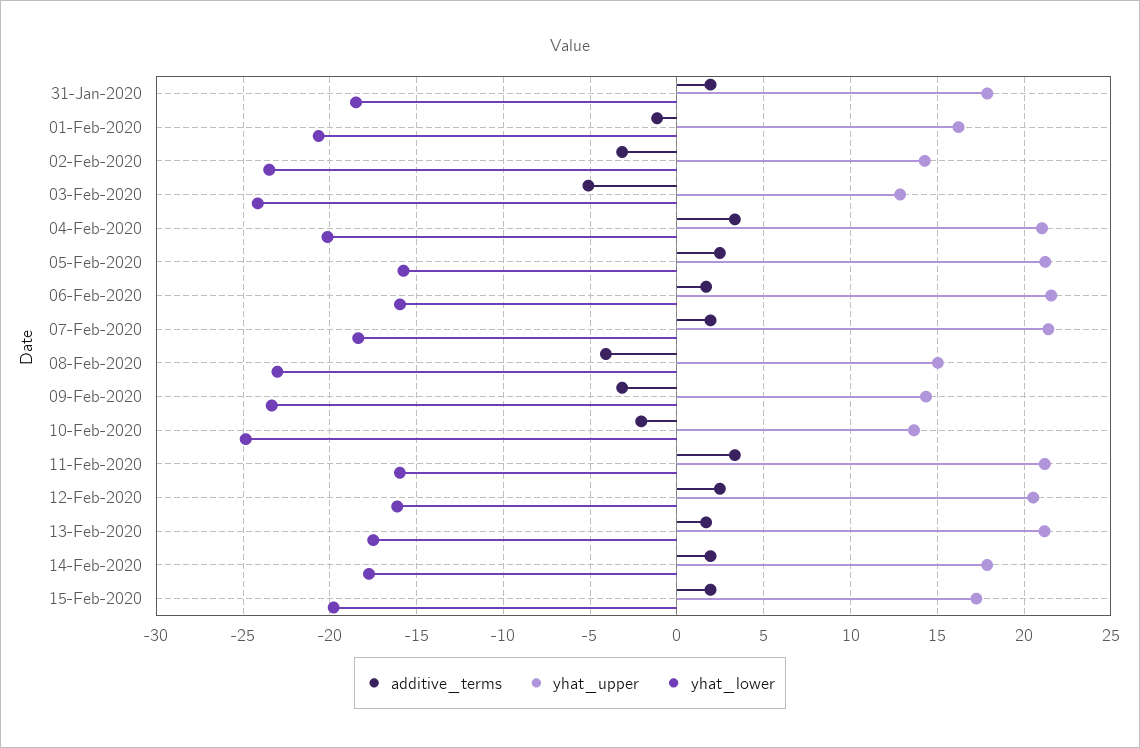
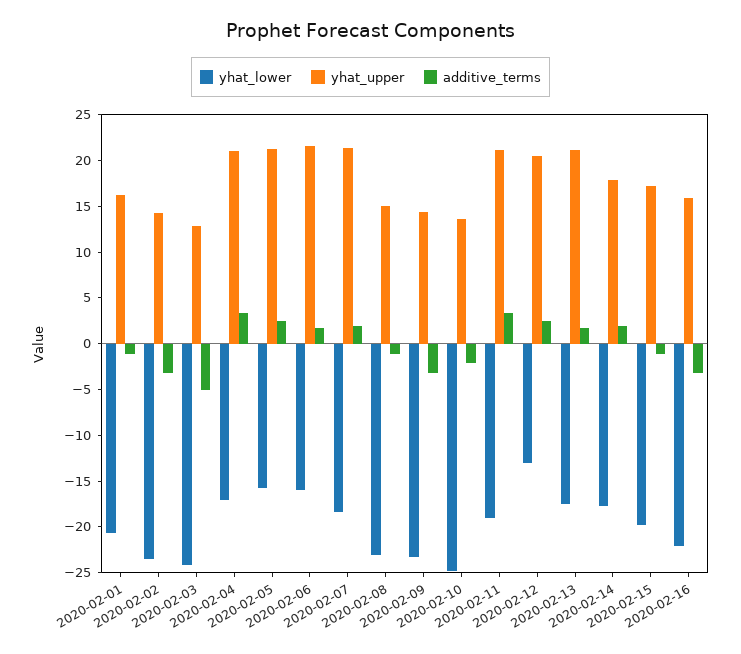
additive_terms, 31-Jan-2020: 2 -> none
yhat_upper, 31-Jan-2020: 18 -> none
yhat_lower, 31-Jan-2020: -18.5 -> none
yhat_lower, 04-Feb-2020: -20 -> -17
additive_terms, 08-Feb-2020: -4 -> -1
yhat_lower, 11-Feb-2020: -16 -> -19
yhat_lower, 12-Feb-2020: -16 -> -13
additive_terms, 15-Feb-2020: 2 -> -1
yhat_lower, 2020-02-16: none -> -22
yhat_upper, 2020-02-16: none -> 16
additive_terms, 2020-02-16: none -> -3

